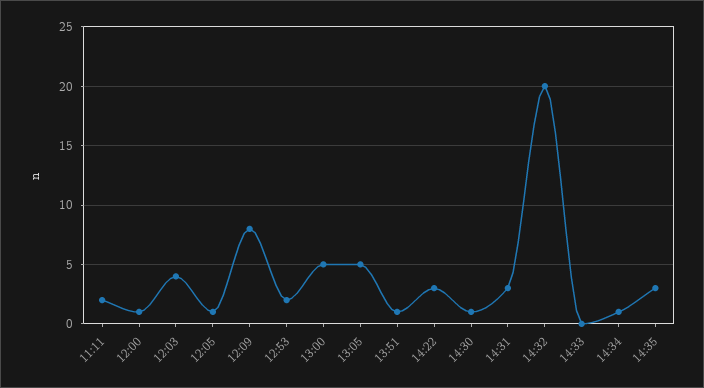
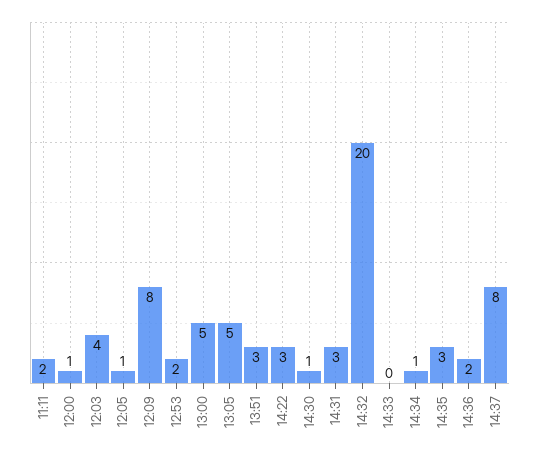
13:51: 1 -> 3
14:36: none -> 2
14:37: none -> 8

